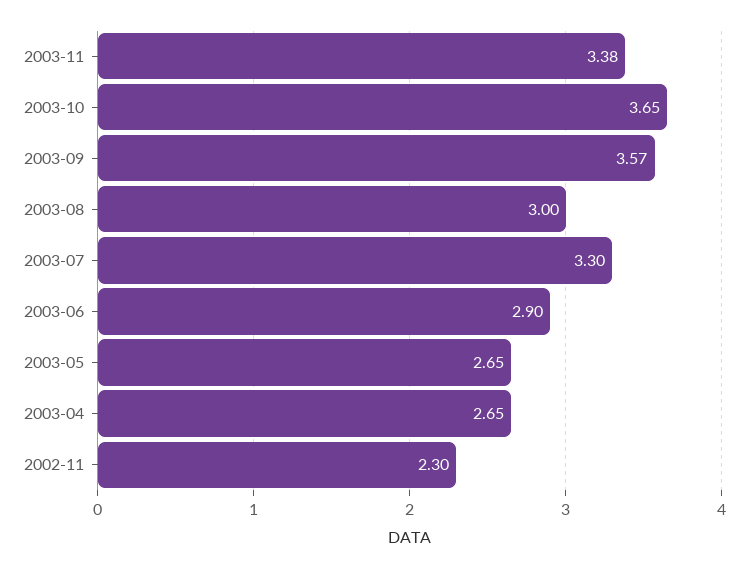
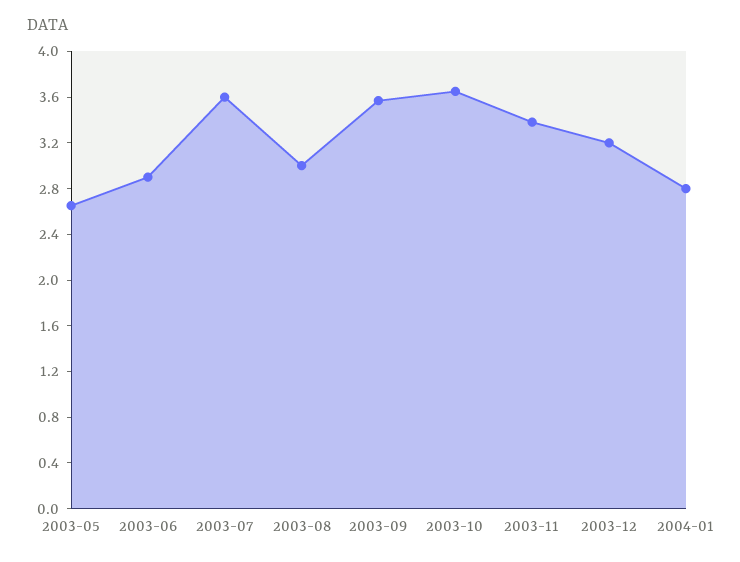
2003-07: 3.3 -> 3.6
2003-04: 2.65 -> none
2002-11: 2.3 -> none
2003-12: none -> 3.2
2004-01: none -> 2.8

